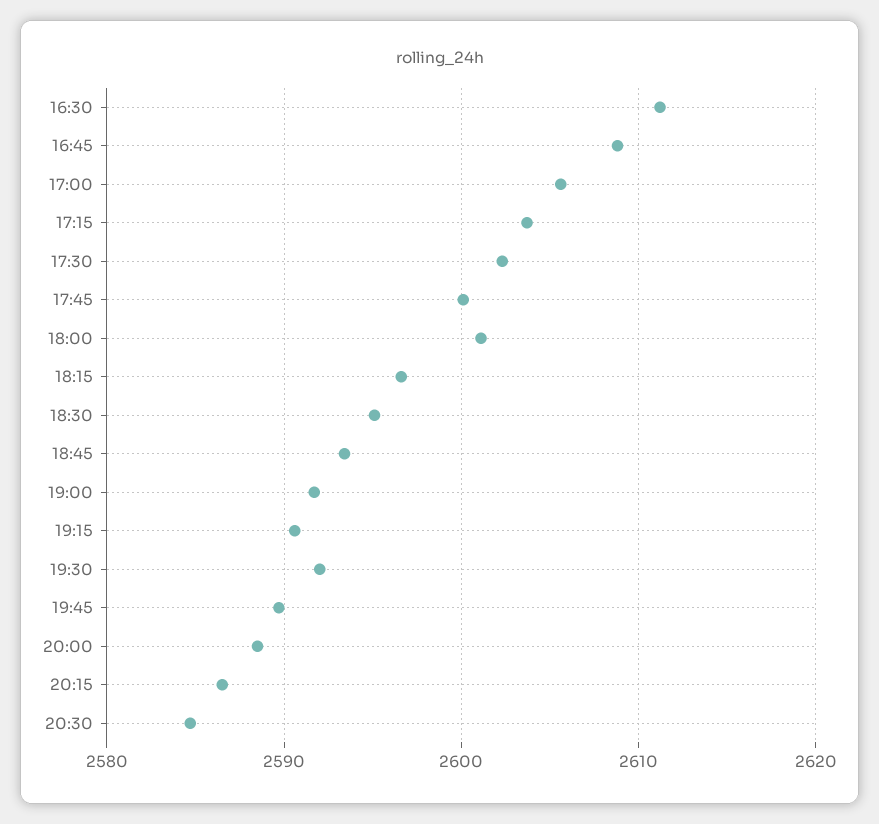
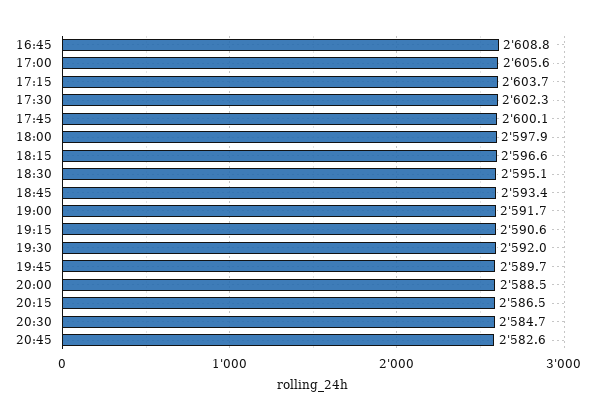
16:30: 2611 -> none
18:00: 2601 -> 2597.9
20:45: none -> 2582.6

